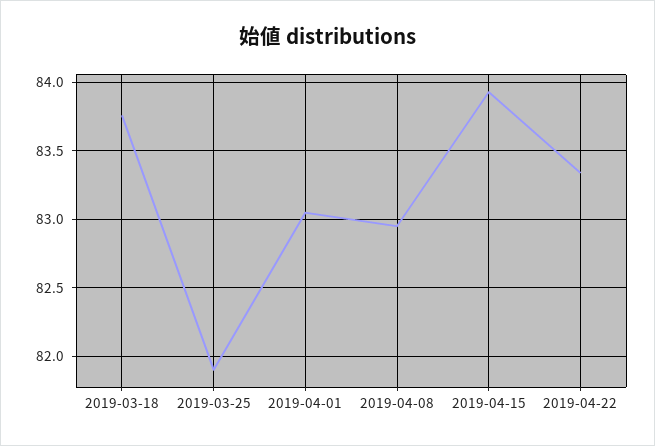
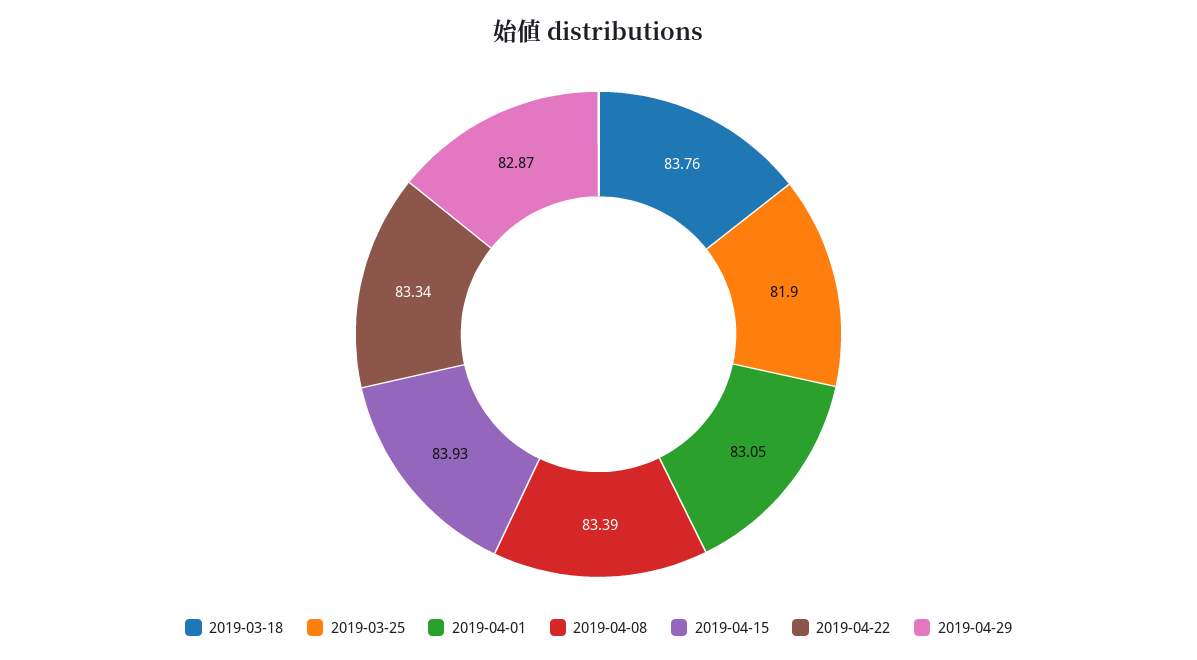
2019-04-08: 82.95 -> 83.39
2019-04-29: none -> 82.87

